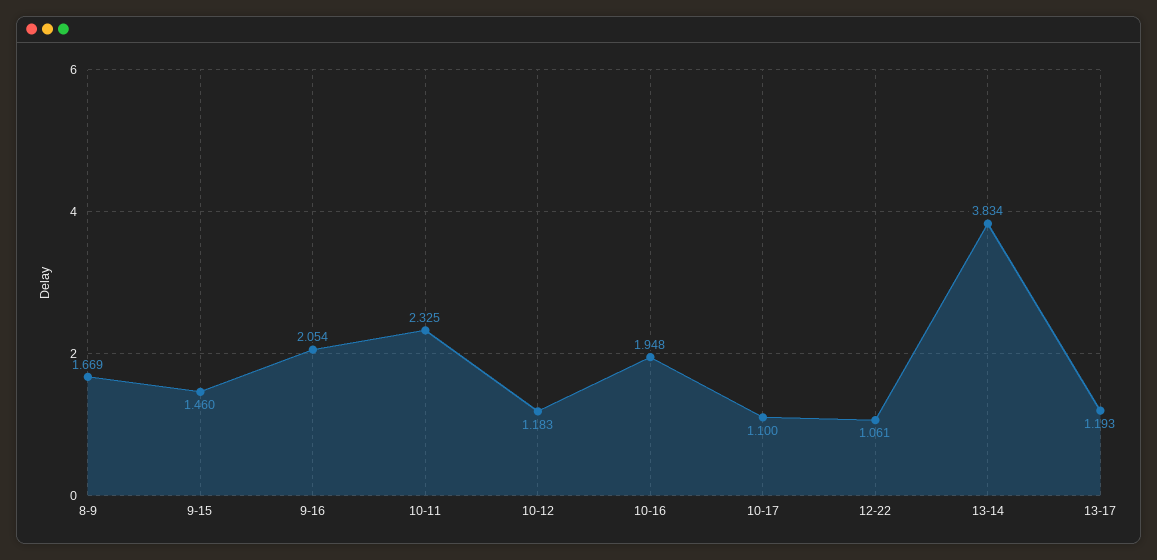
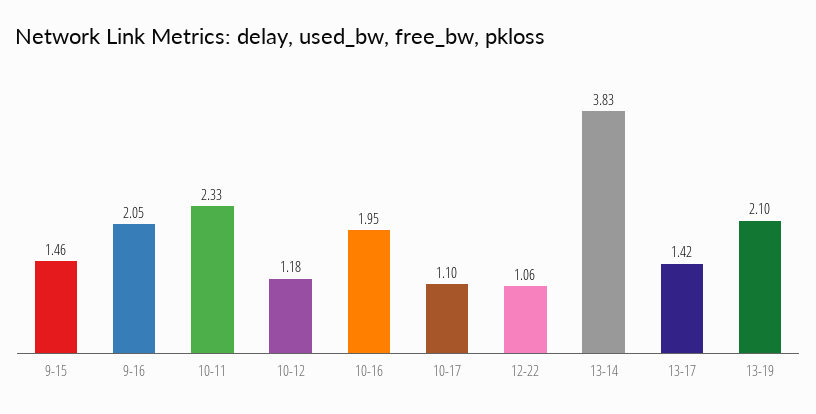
8-9: 1.669 -> none
13-17: 1.193 -> 1.42
13-19: none -> 2.1

